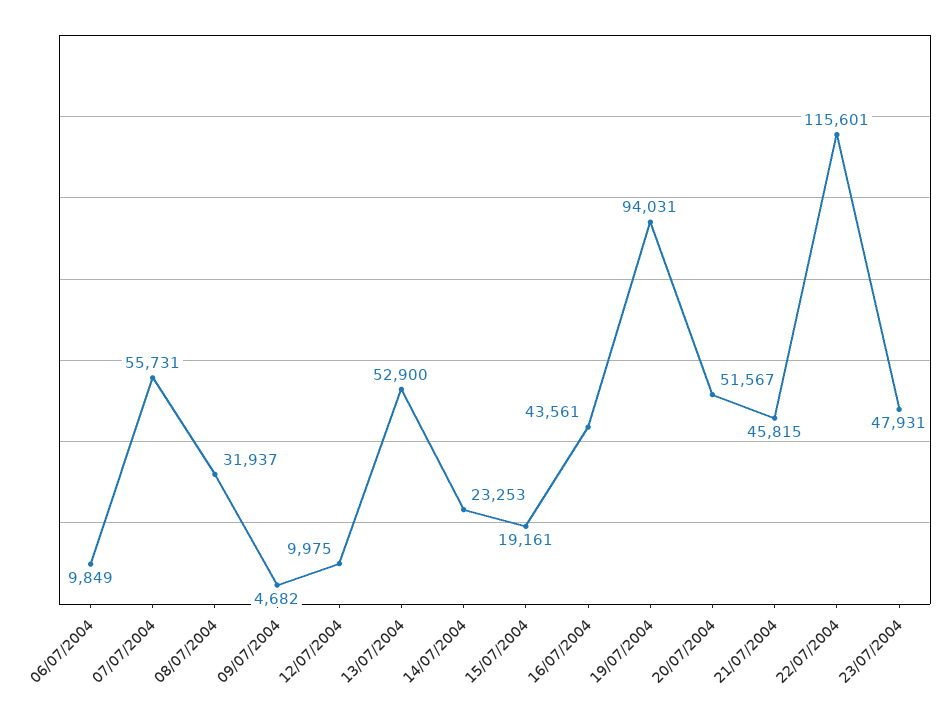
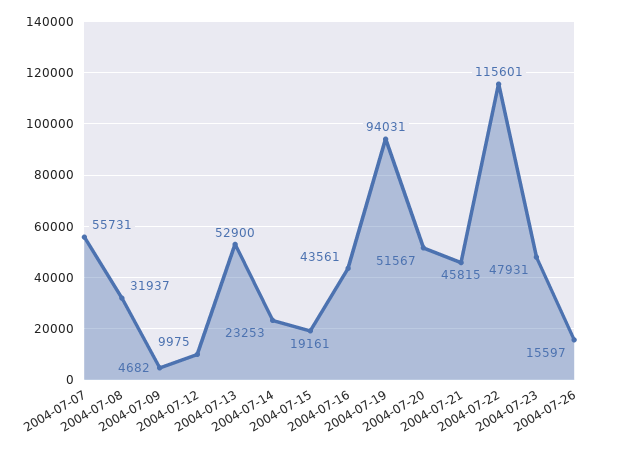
06/07/2004: 9849 -> none
2004-07-26: none -> 15597

